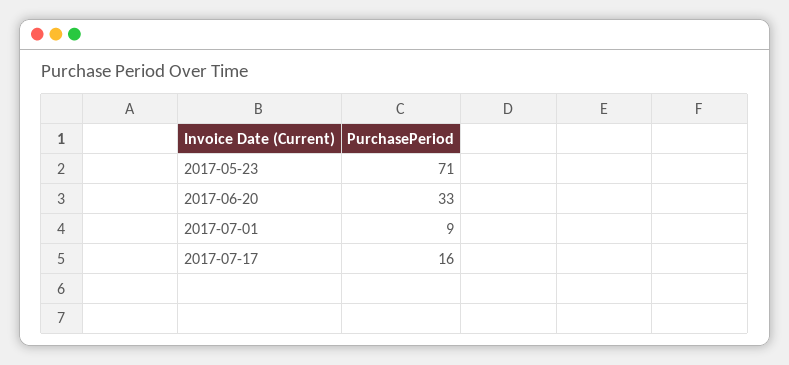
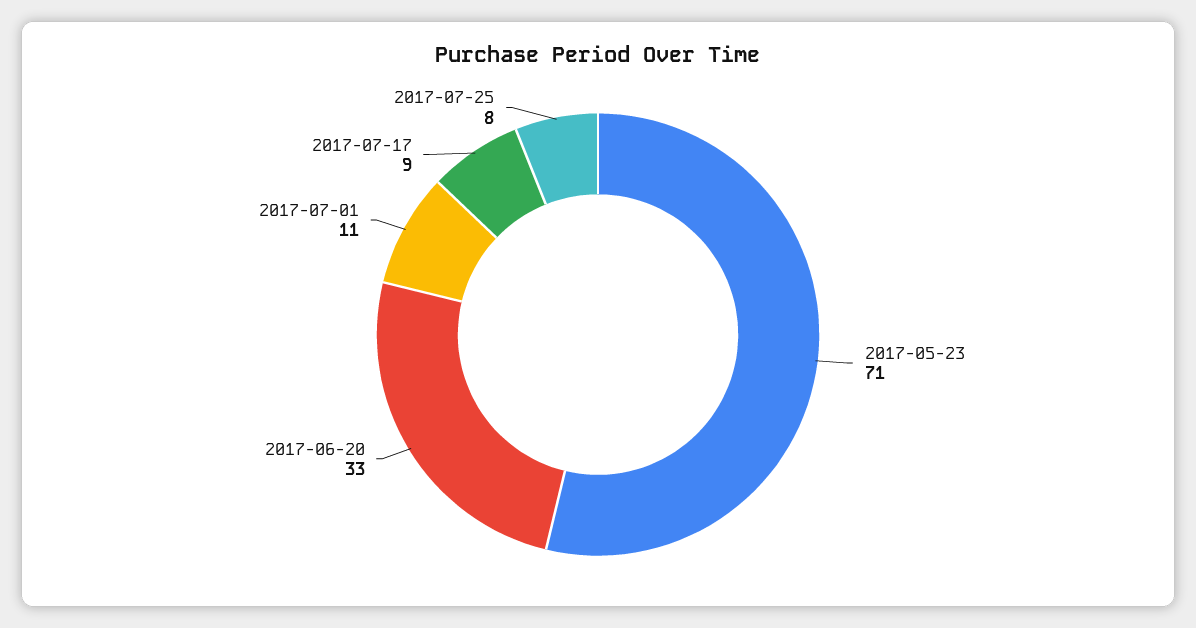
2017-07-01: 9 -> 11
2017-07-17: 16 -> 9
2017-07-25: none -> 8

